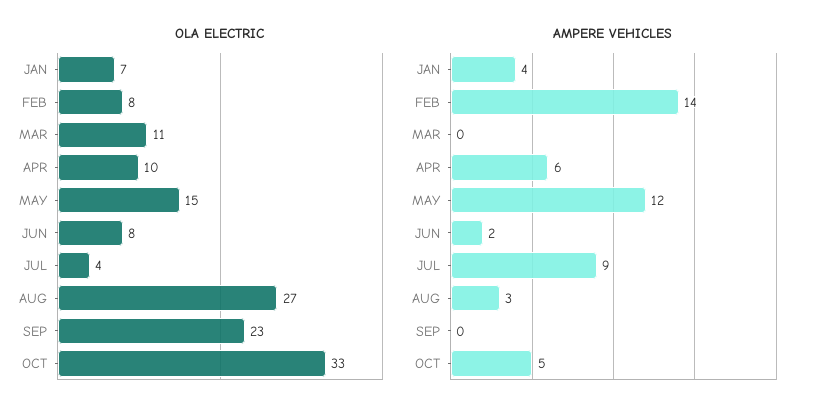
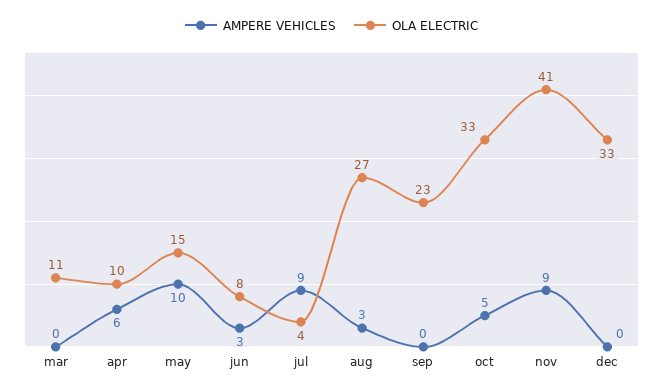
OLA ELECTRIC, JAN: 7 -> none
OLA ELECTRIC, FEB: 8 -> none
AMPERE VEHICLES, JAN: 4 -> none
AMPERE VEHICLES, FEB: 14 -> none
AMPERE VEHICLES, MAY: 12 -> 10
AMPERE VEHICLES, JUN: 2 -> 3
AMPERE VEHICLES, nov: none -> 9
OLA ELECTRIC, nov: none -> 41
AMPERE VEHICLES, dec: none -> 0
OLA ELECTRIC, dec: none -> 33

